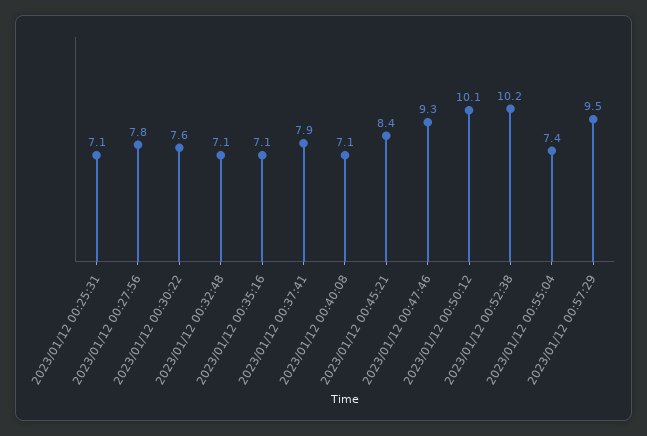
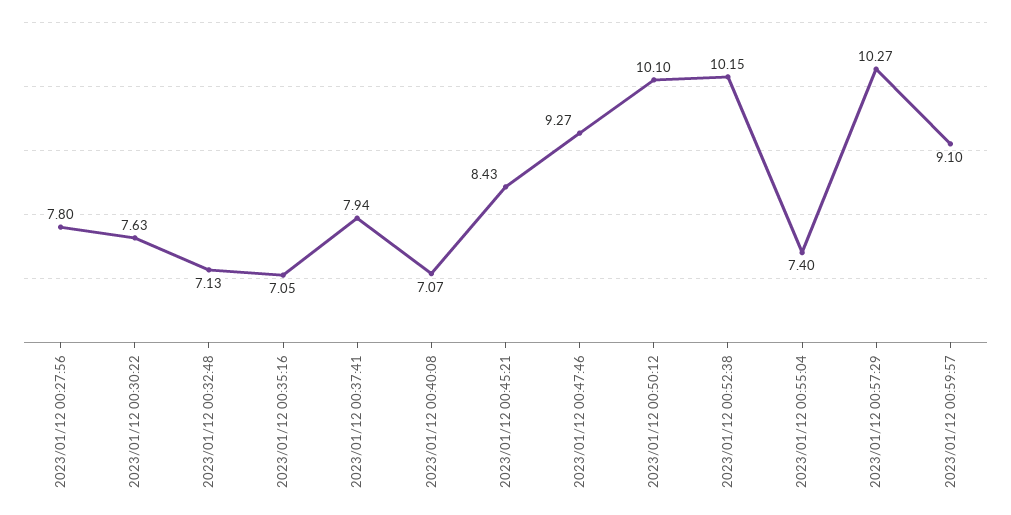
2023/01/12 00:25:31: 7.1 -> none
2023/01/12 00:57:29: 9.5 -> 10.27
2023/01/12 00:59:57: none -> 9.1

